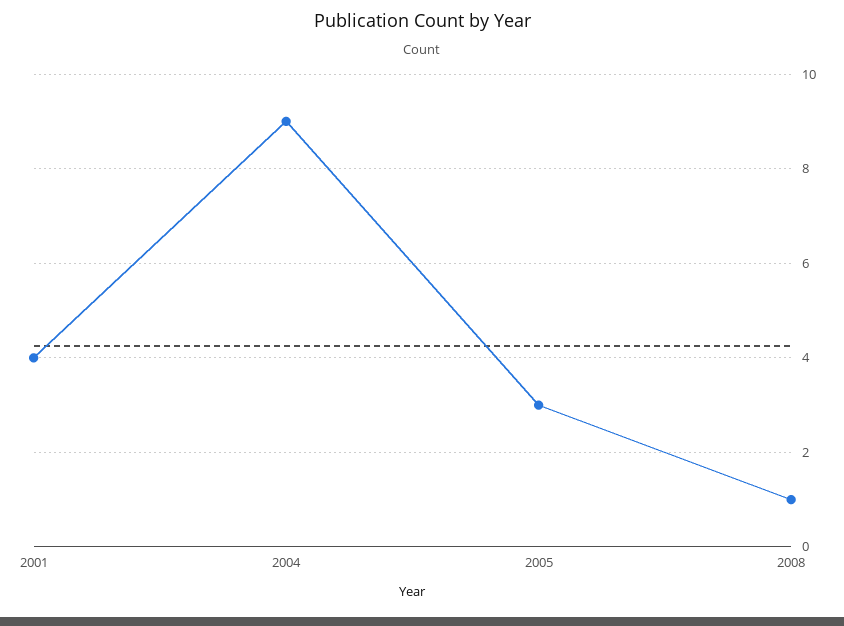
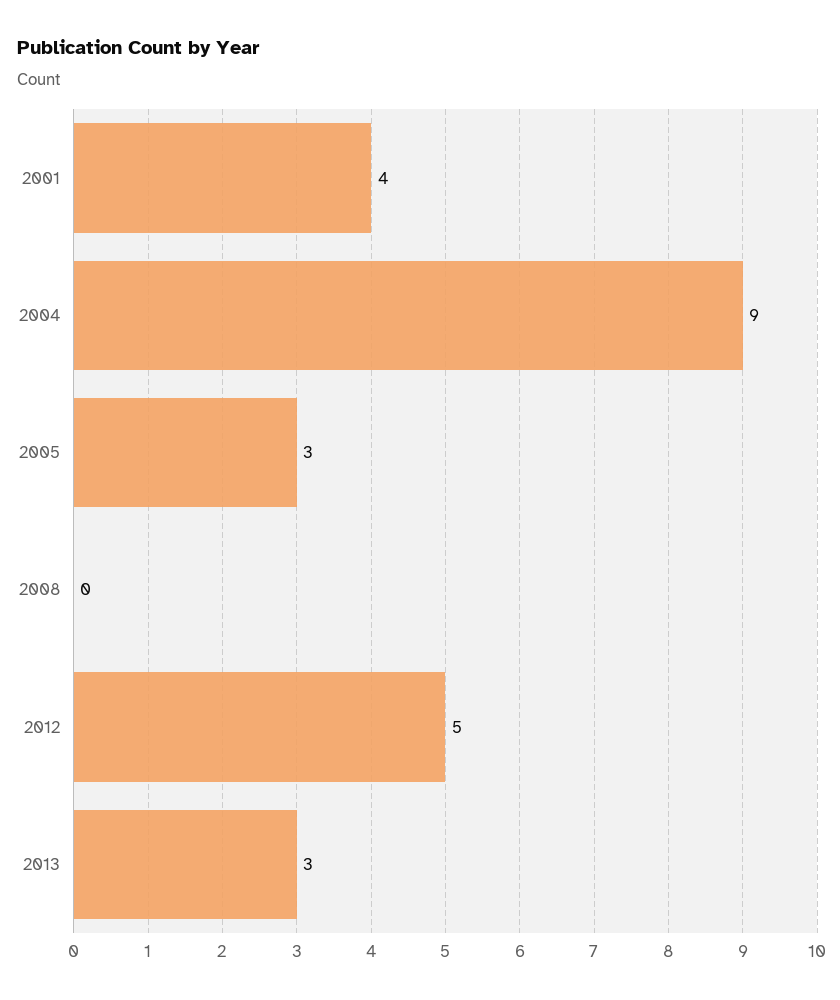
2008: 1 -> 0
2012: none -> 5
2013: none -> 3

